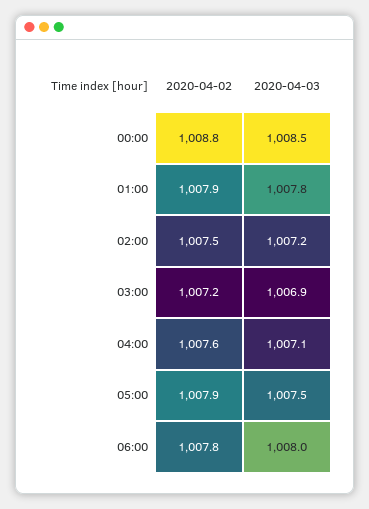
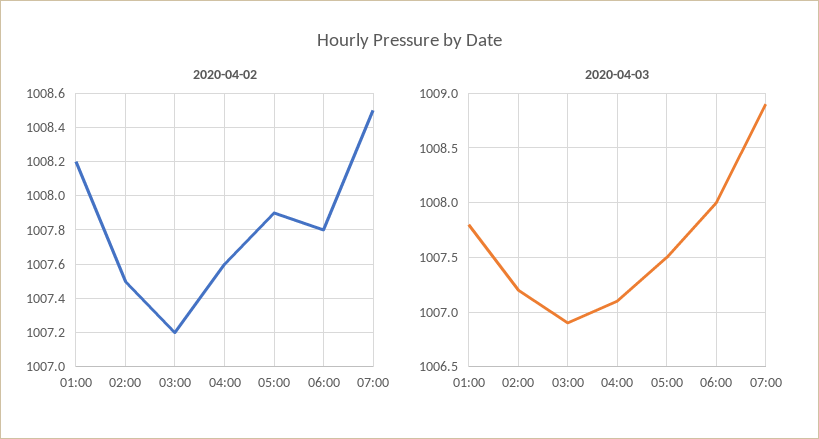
2020-04-02, 00:00: 1008.8 -> none
2020-04-03, 00:00: 1008.5 -> none
2020-04-02, 01:00: 1007.9 -> 1008.2
2020-04-02, 07:00: none -> 1008.5
2020-04-03, 07:00: none -> 1008.9

